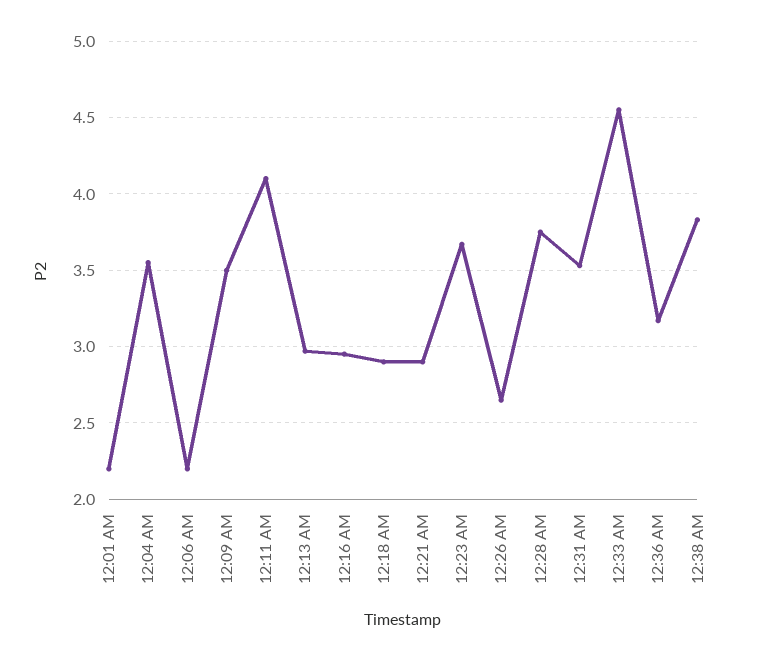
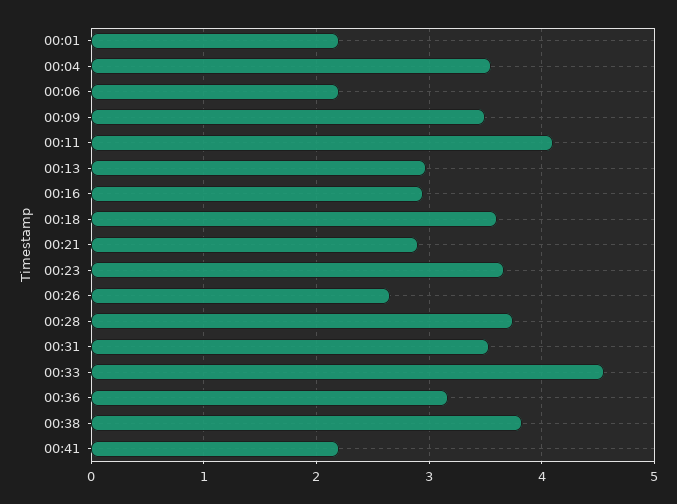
12:18 AM: 2.9 -> 3.6
00:41: none -> 2.2

